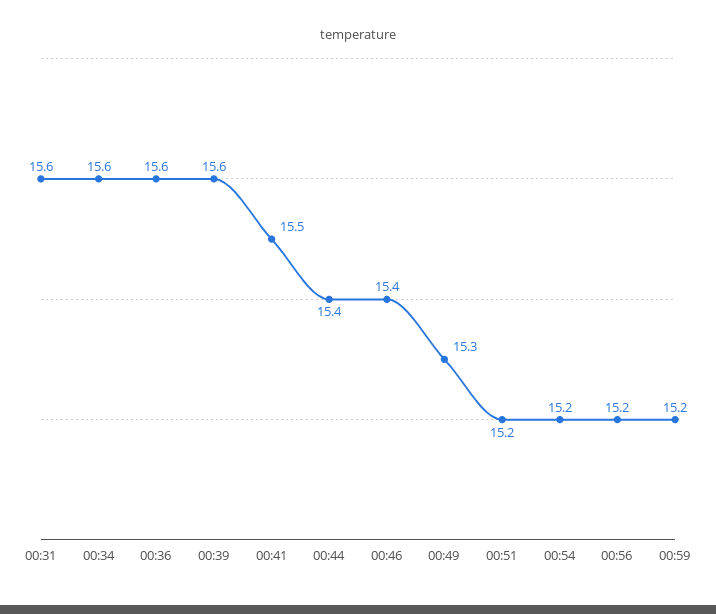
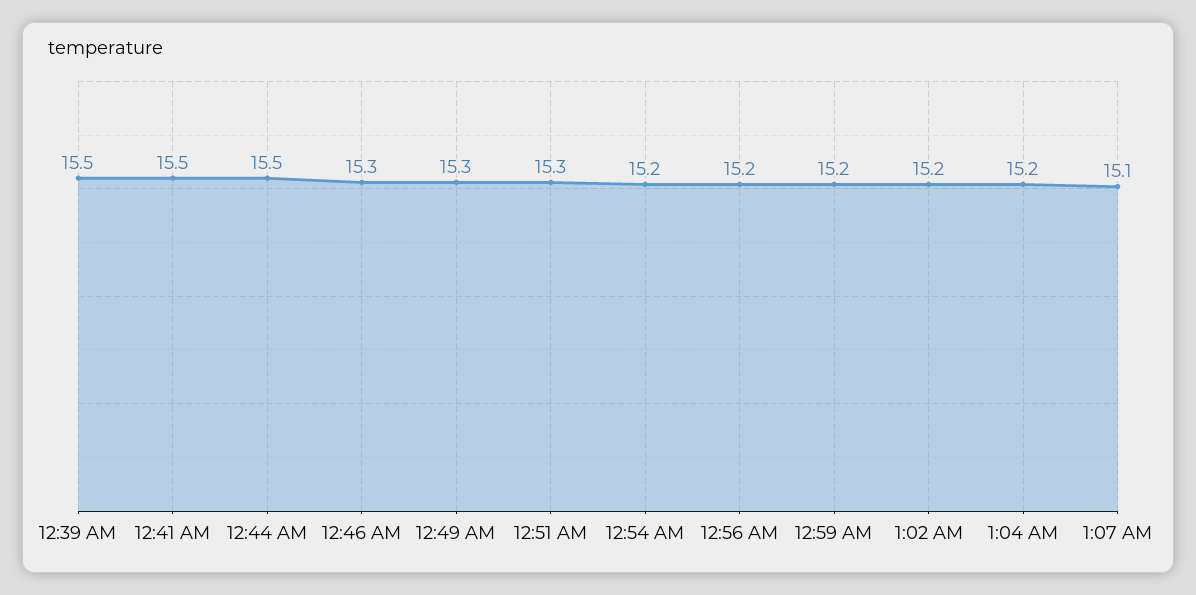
00:31: 15.6 -> none
00:34: 15.6 -> none
00:36: 15.6 -> none
00:39: 15.6 -> 15.5
00:44: 15.4 -> 15.5
00:46: 15.4 -> 15.3
00:51: 15.2 -> 15.3
1:02 AM: none -> 15.2
1:04 AM: none -> 15.2
1:07 AM: none -> 15.1

